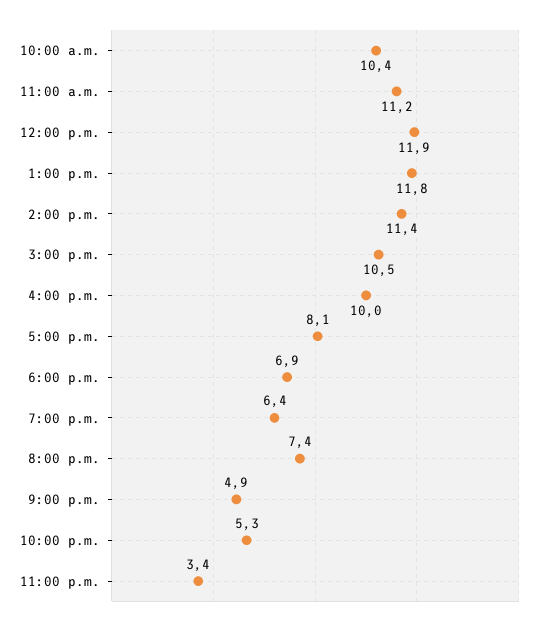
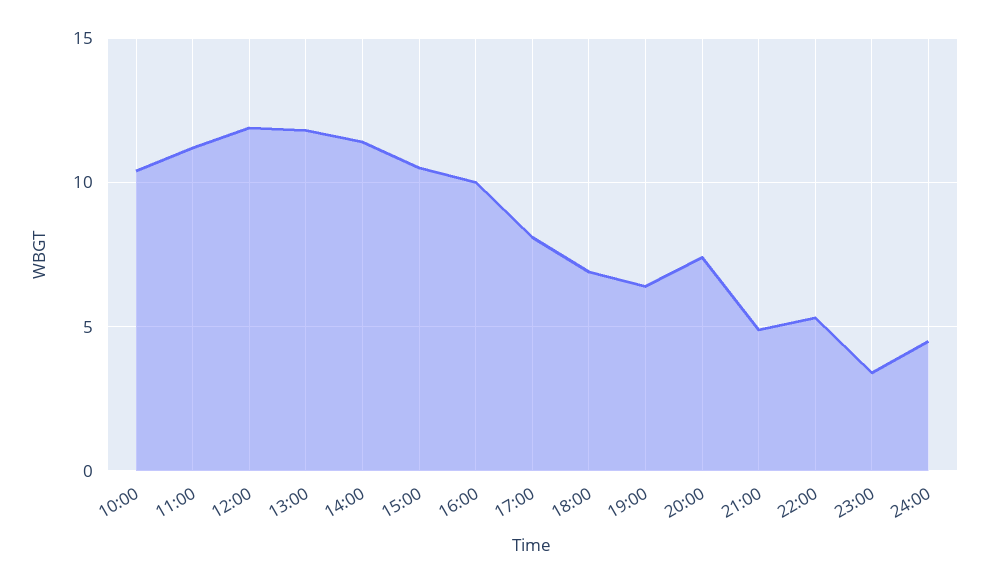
24:00: none -> 4.5

